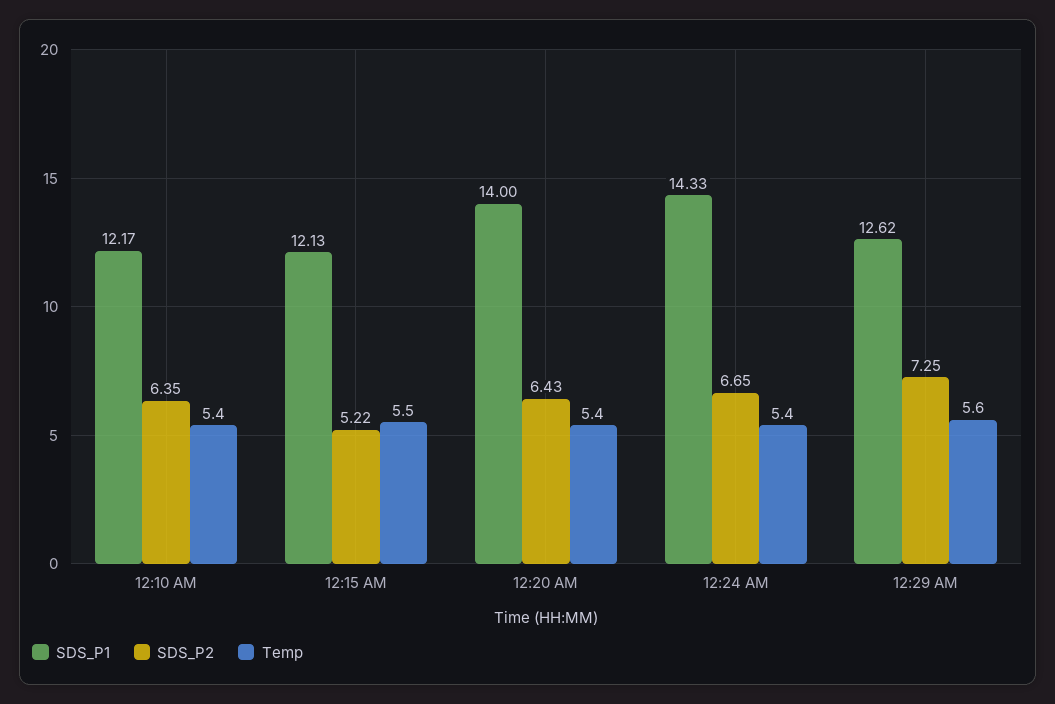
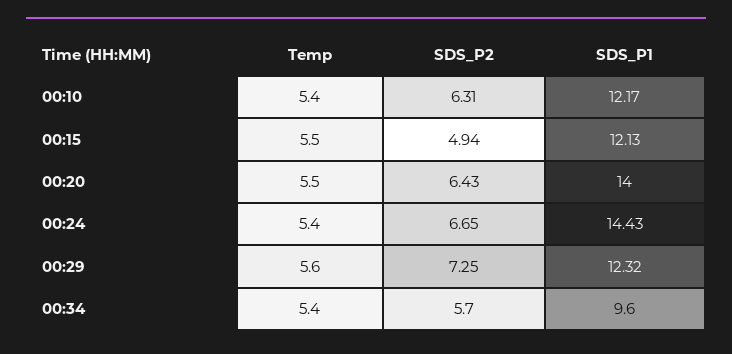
SDS_P2, 12:10 AM: 6.35 -> 6.31
SDS_P2, 12:15 AM: 5.22 -> 4.94
Temp, 12:20 AM: 5.4 -> 5.5
SDS_P1, 12:24 AM: 14.33 -> 14.43
SDS_P1, 12:29 AM: 12.62 -> 12.32
Temp, 00:34: none -> 5.4
SDS_P2, 00:34: none -> 5.7
SDS_P1, 00:34: none -> 9.6

